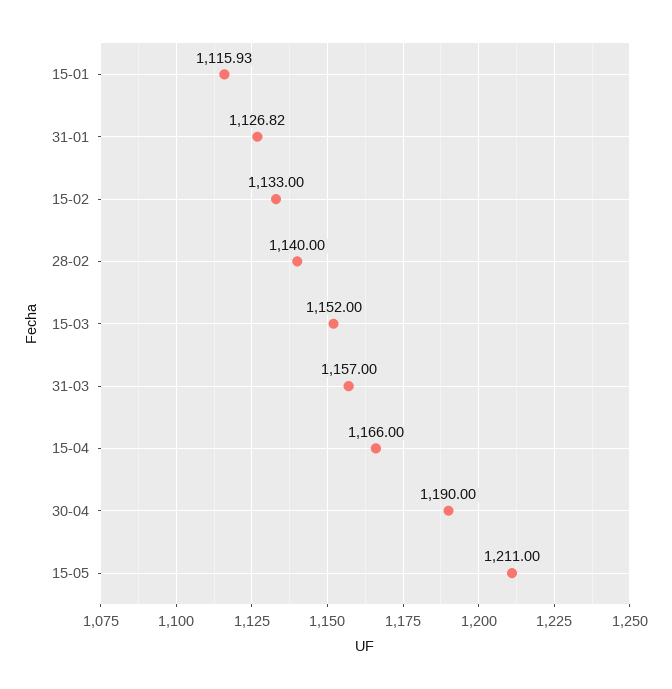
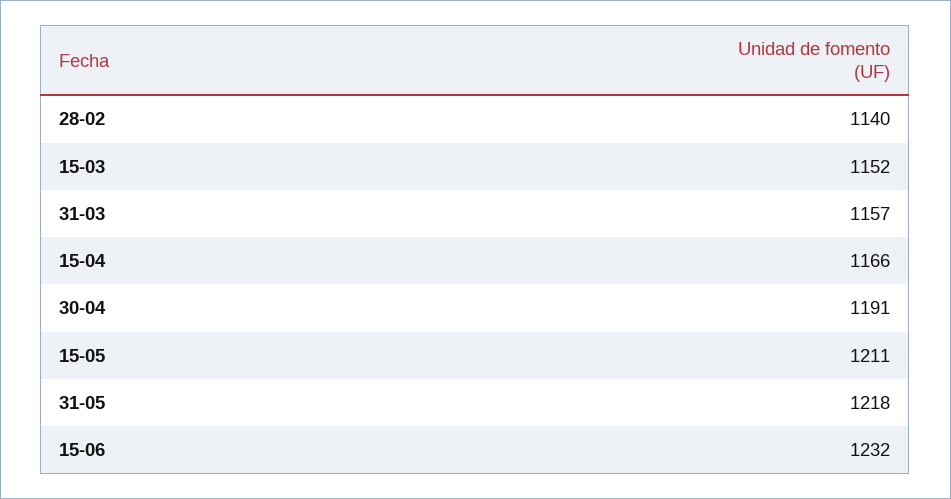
15-01: 1115.93 -> none
31-01: 1126.82 -> none
15-02: 1133 -> none
30-04: 1190 -> 1191
31-05: none -> 1218
15-06: none -> 1232

